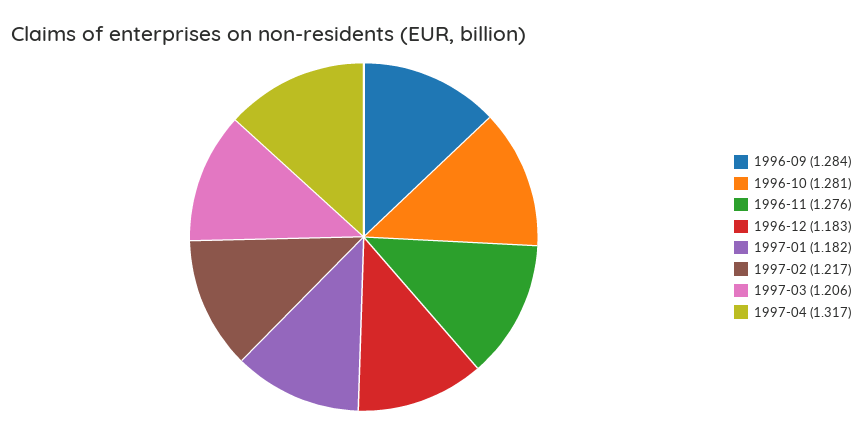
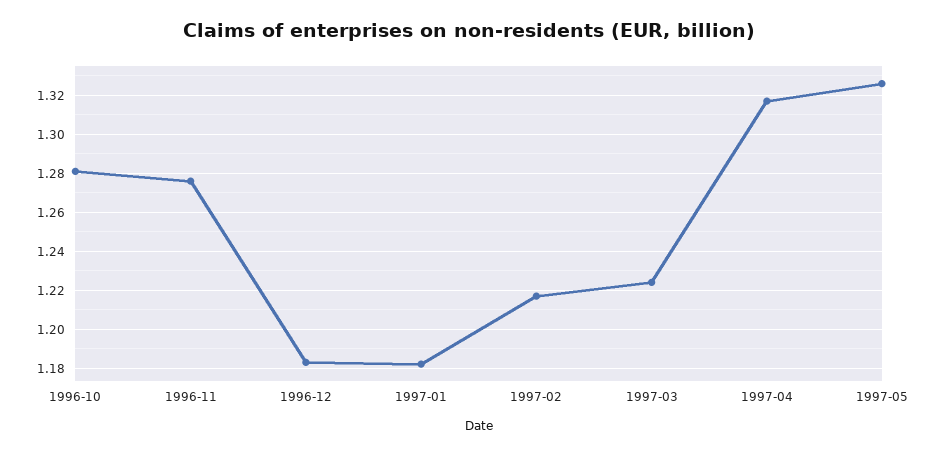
1996-09: 1.284 -> none
1997-03: 1.206 -> 1.225
1997-05: none -> 1.325

